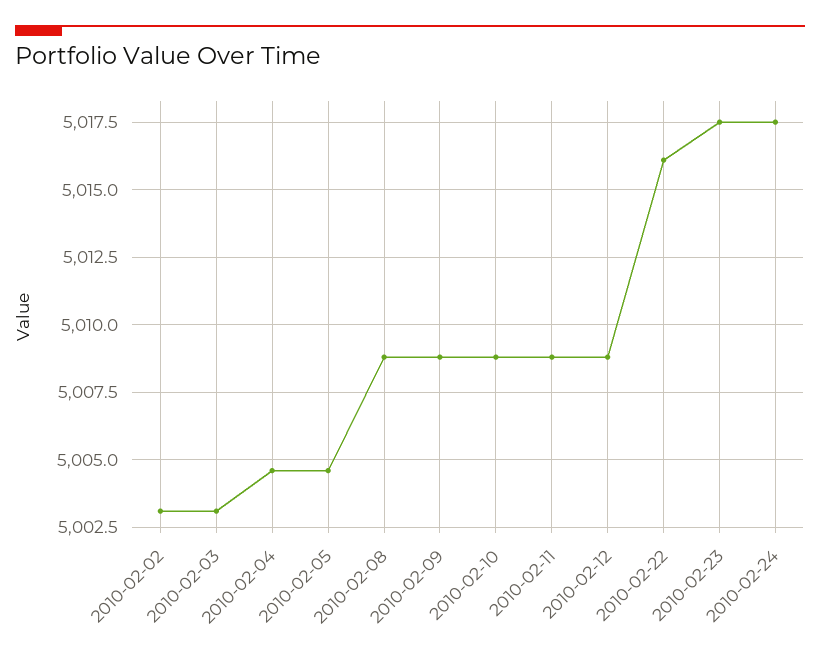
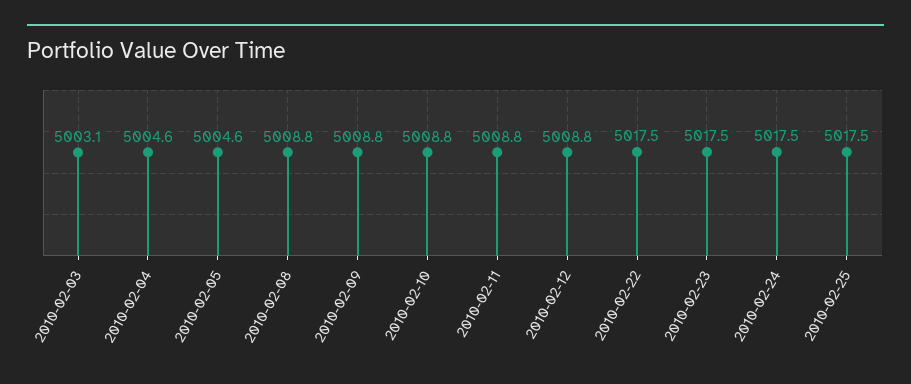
2010-02-02: 5003 -> none
2010-02-22: 5016 -> 5017.5
2010-02-25: none -> 5017.5

